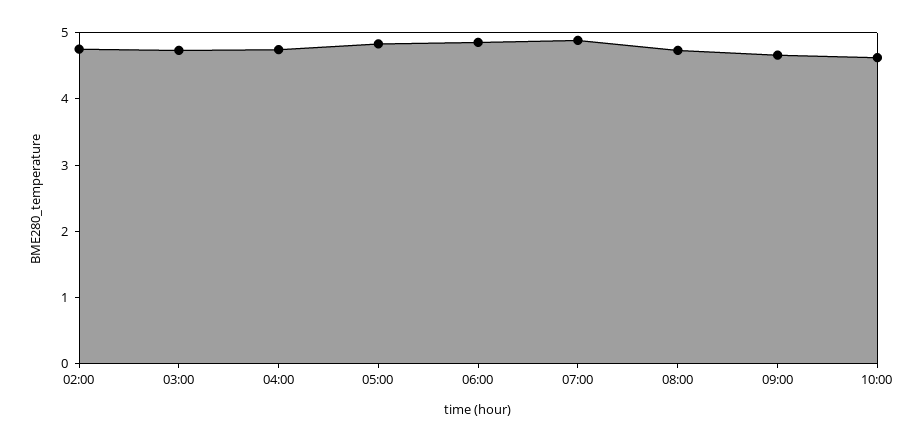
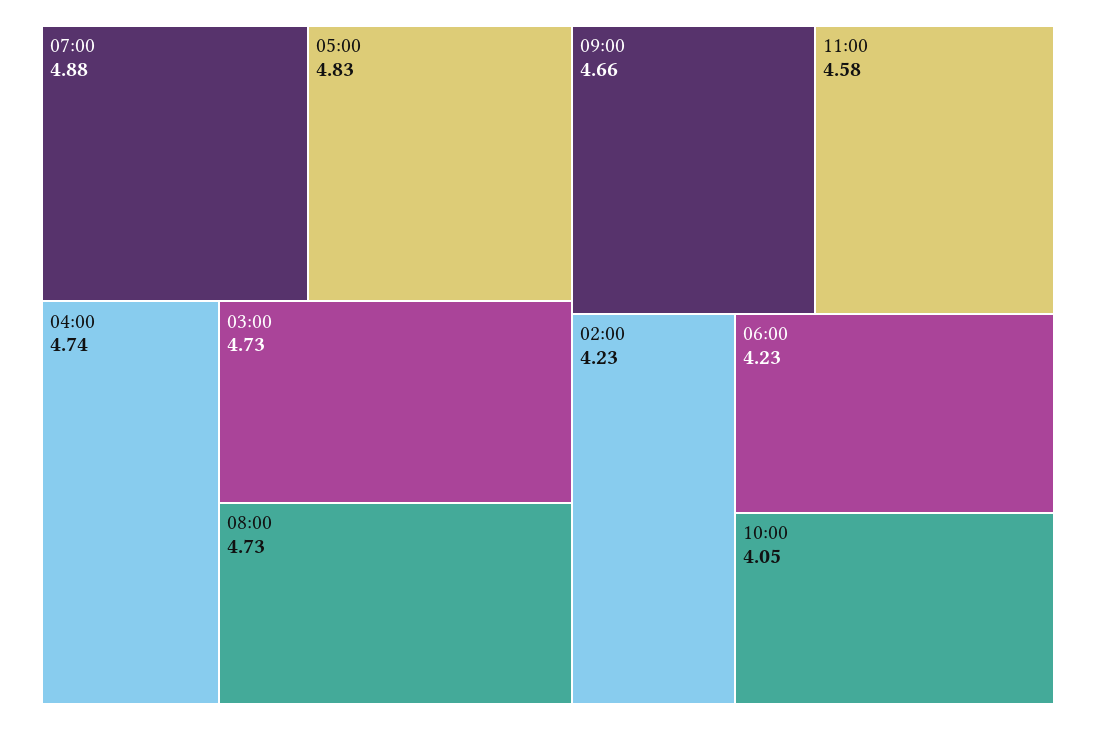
02:00: 4.8 -> 4.23
06:00: 4.8 -> 4.23
10:00: 4.6 -> 4.05
11:00: none -> 4.58

